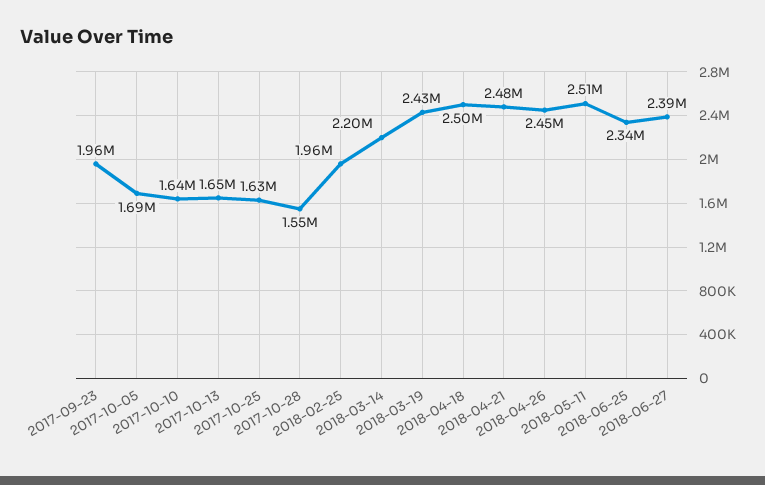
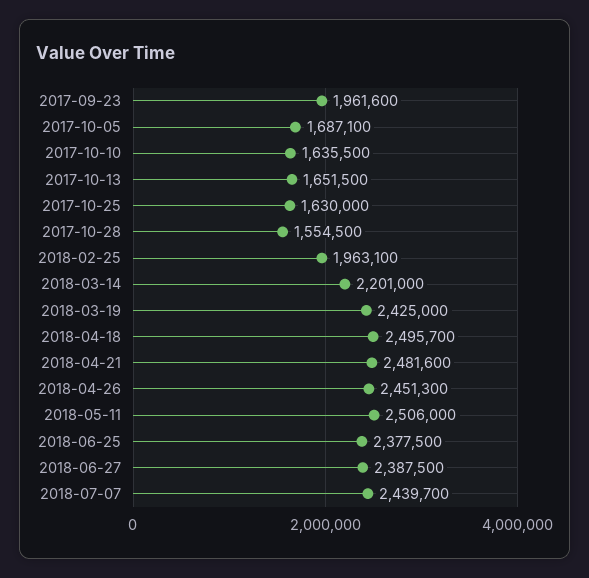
2018-06-25: 2340000 -> 2377500
2018-07-07: none -> 2439700

